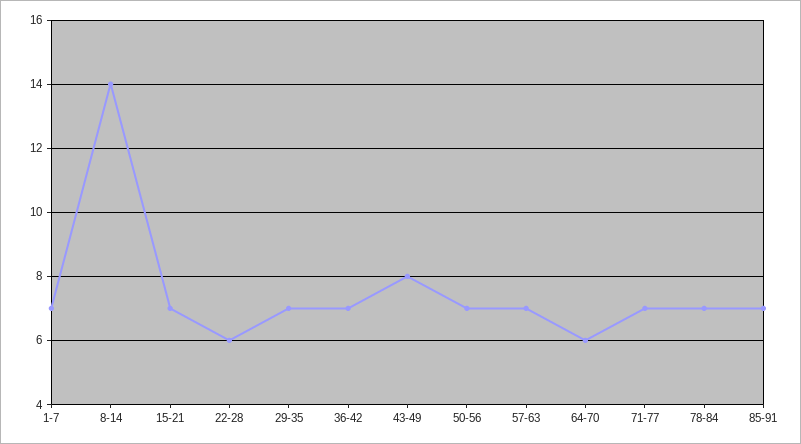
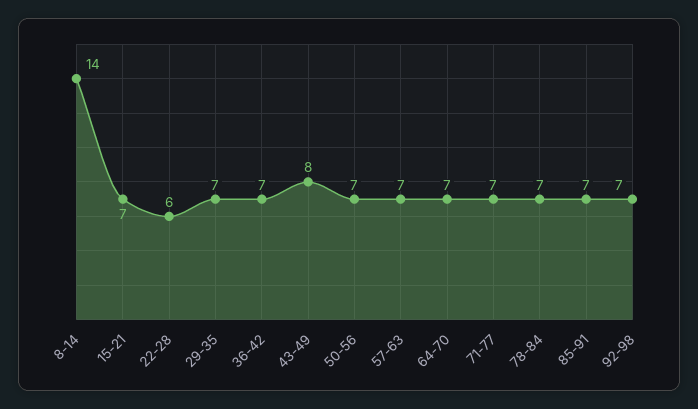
1-7: 7 -> none
64-70: 6 -> 7
92-98: none -> 7

